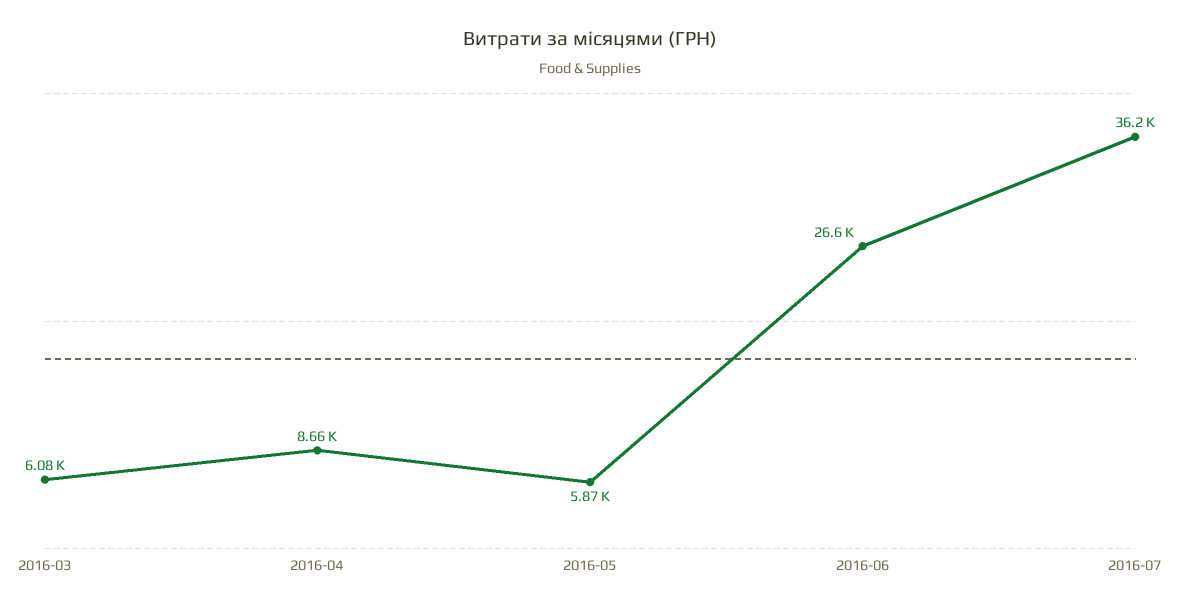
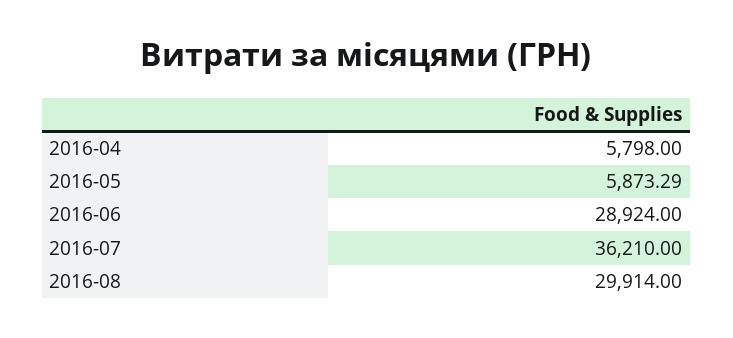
2016-03: 6080 -> none
2016-04: 8660 -> 5798
2016-06: 26600 -> 28924
2016-08: none -> 29914

